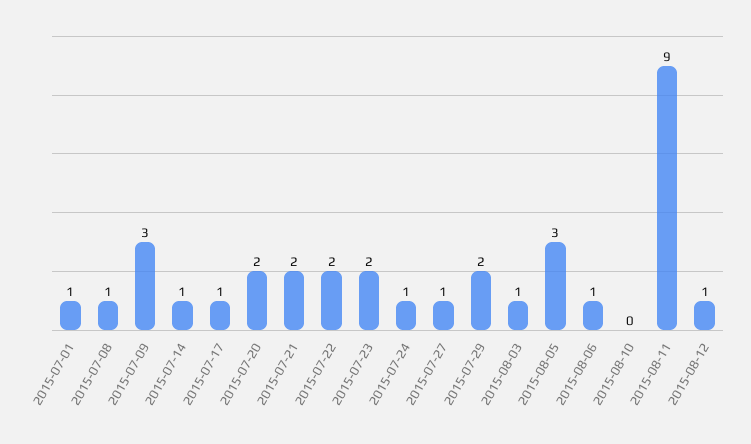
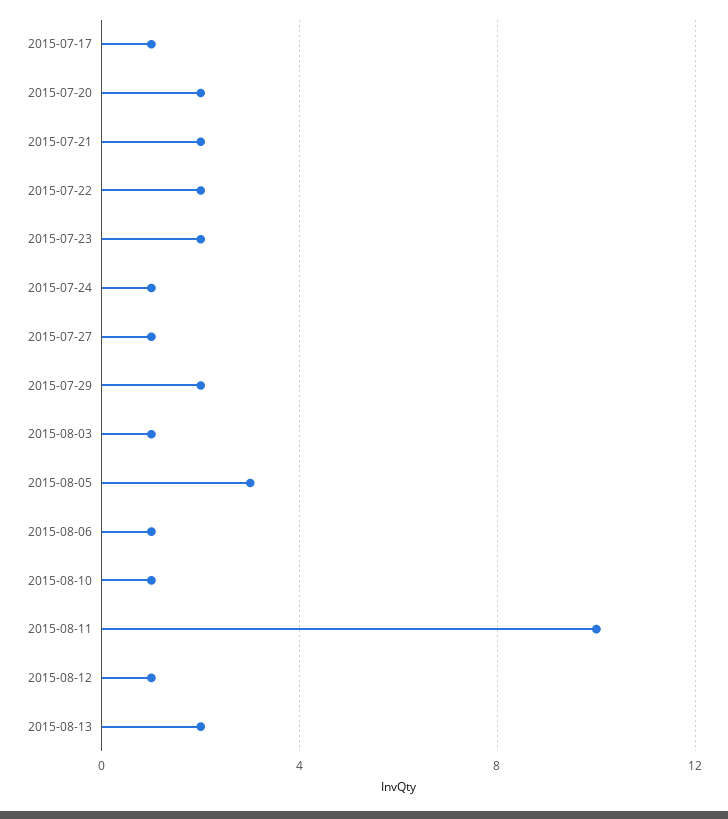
2015-07-01: 1 -> none
2015-07-08: 1 -> none
2015-07-09: 3 -> none
2015-07-14: 1 -> none
2015-08-10: 0 -> 1
2015-08-11: 9 -> 10
2015-08-13: none -> 2

